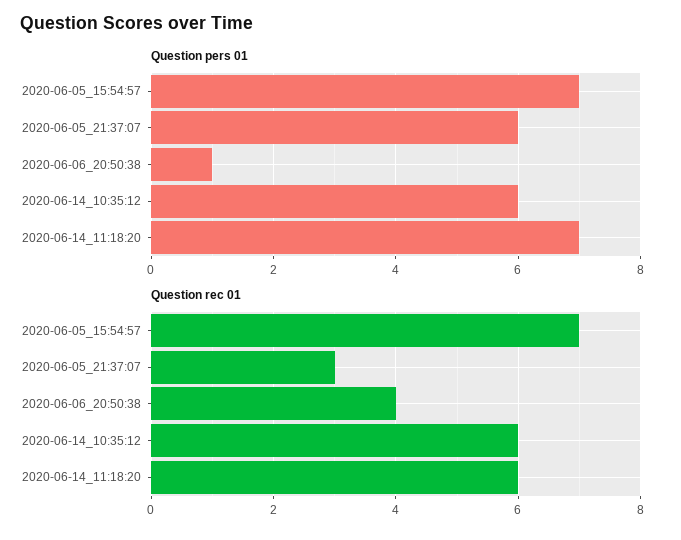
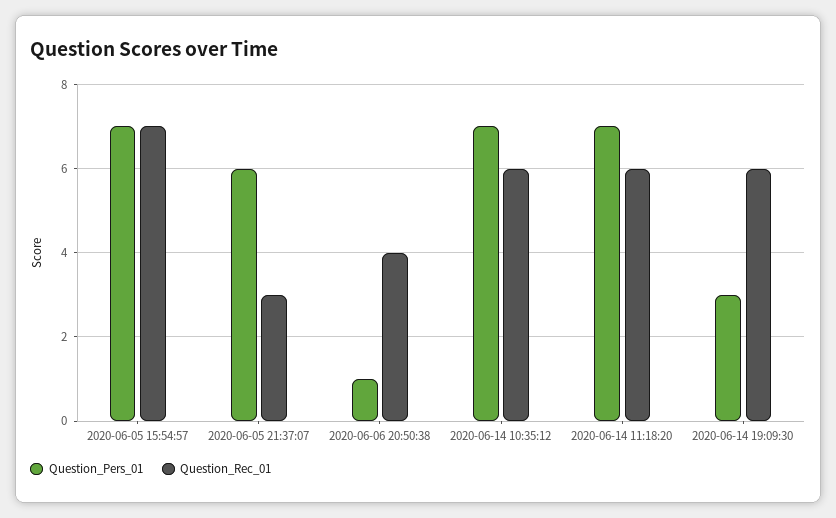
Question pers 01, 2020-06-14_10:35:12: 6 -> 7
Question pers 01, 2020-06-14 19:09:30: none -> 3
Question rec 01, 2020-06-14 19:09:30: none -> 6

